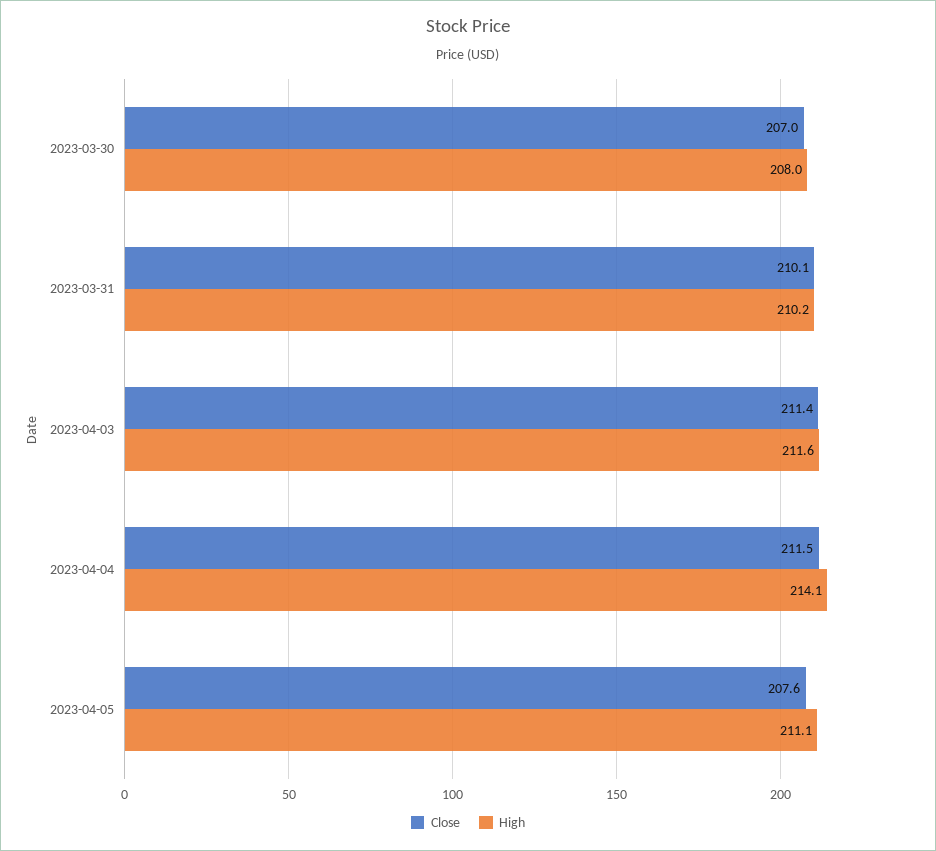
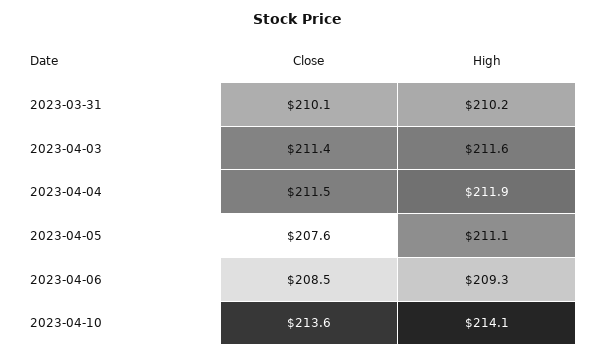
Close, 2023-03-30: 207 -> none
High, 2023-03-30: 208 -> none
High, 2023-04-04: 214.1 -> 211.9
Close, 2023-04-06: none -> 208.5
High, 2023-04-06: none -> 209.3
Close, 2023-04-10: none -> 213.6
High, 2023-04-10: none -> 214.1

